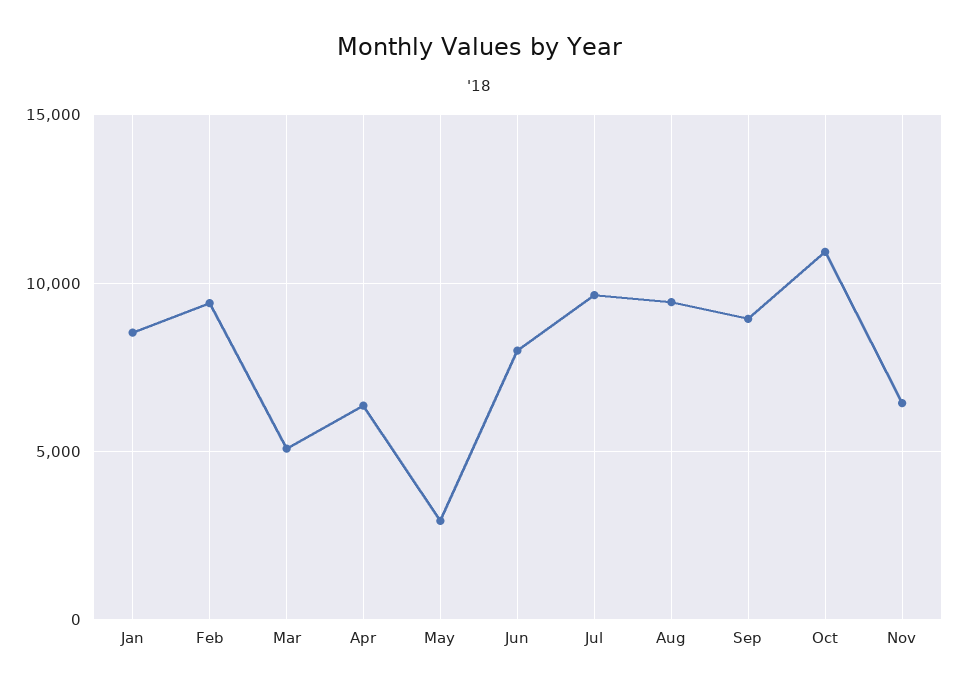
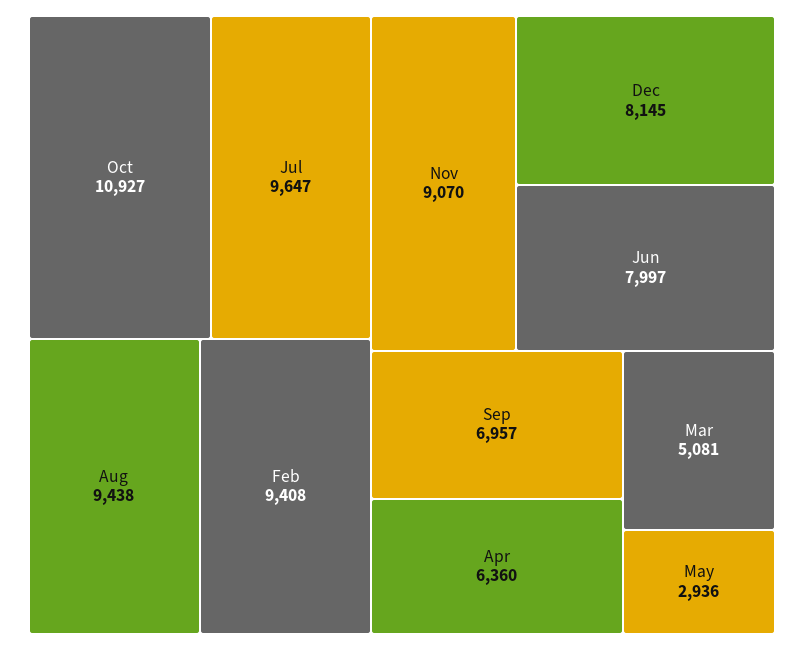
Jan: 8500 -> none
Sep: 9000 -> 6957
Nov: 6500 -> 9070
Dec: none -> 8145

